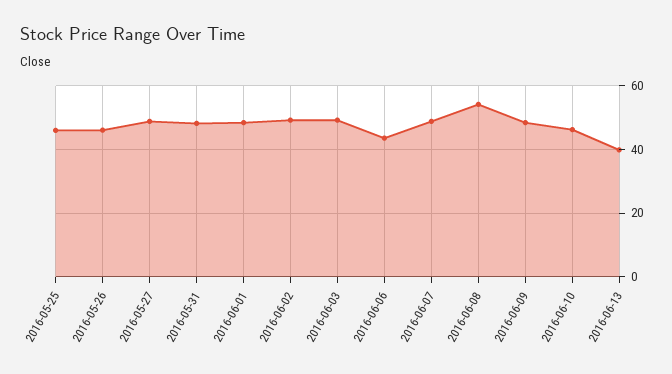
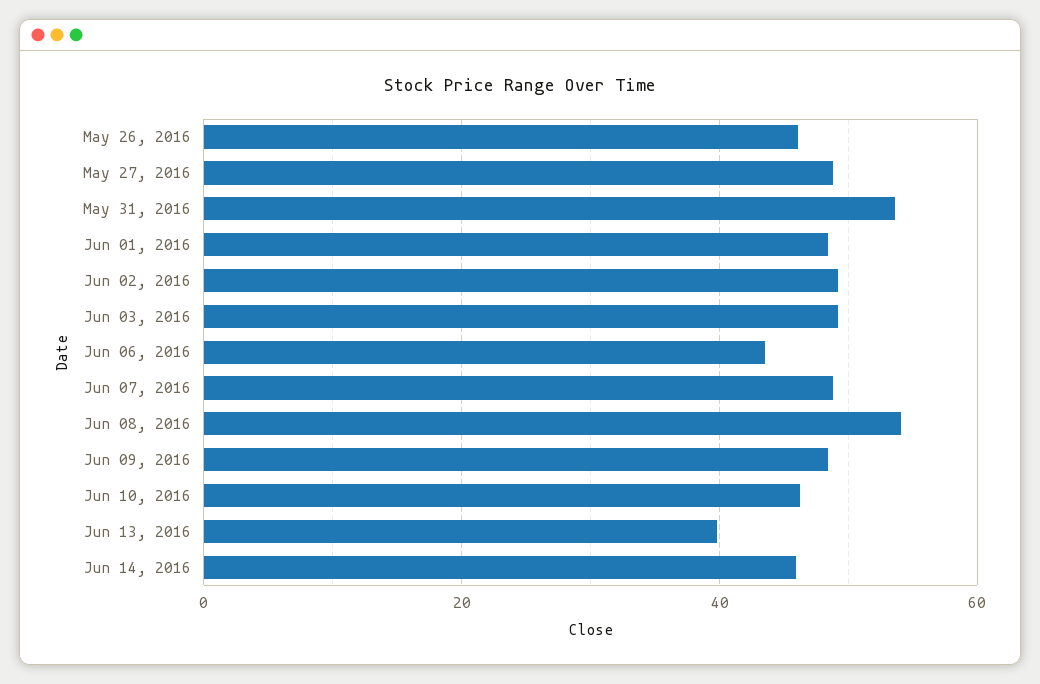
2016-05-25: 46 -> none
2016-05-31: 48 -> 54
Jun 14, 2016: none -> 46

